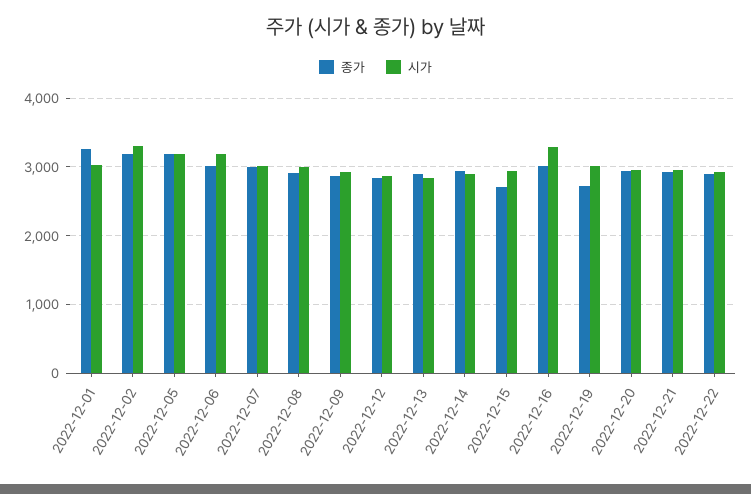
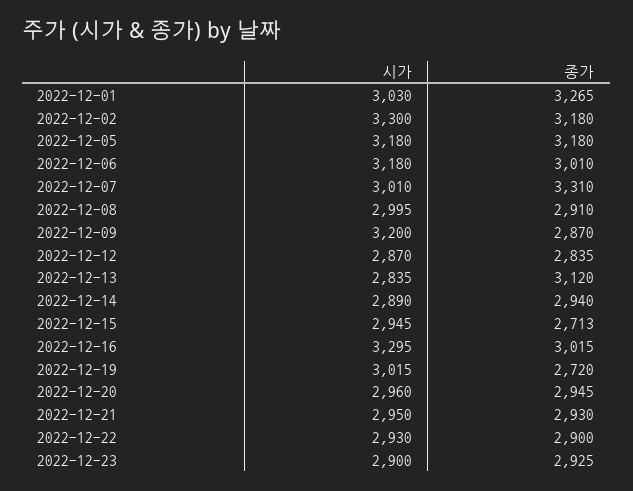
종가, 2022-12-07: 3000 -> 3310
시가, 2022-12-09: 2900 -> 3200
종가, 2022-12-13: 2900 -> 3120
시가, 2022-12-23: none -> 2900
종가, 2022-12-23: none -> 2925

